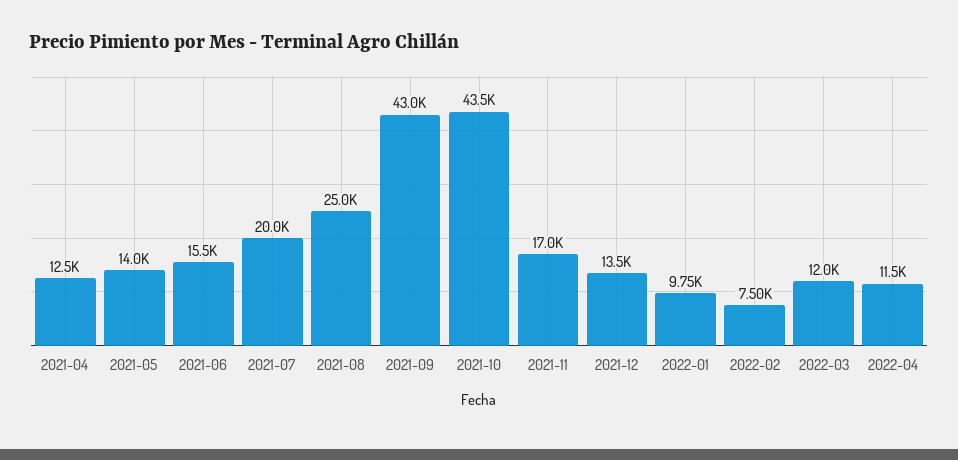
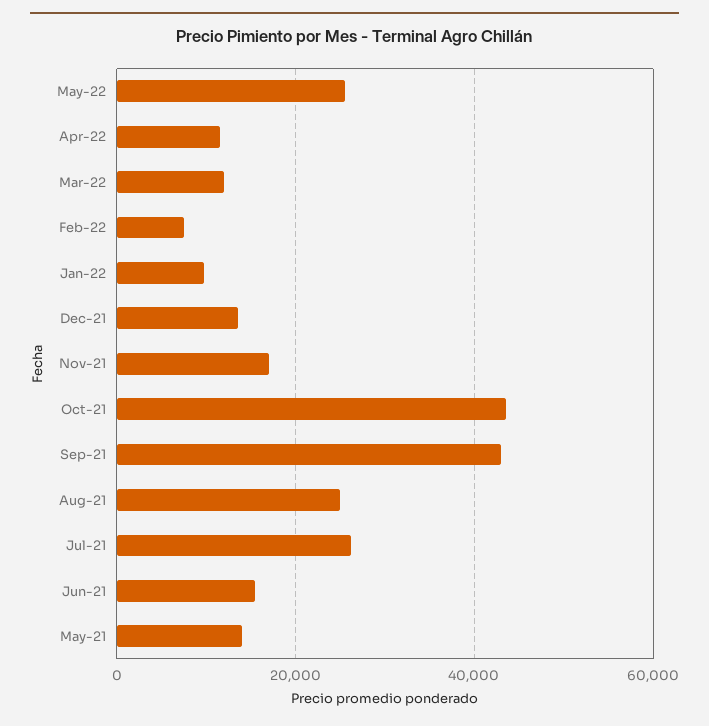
2021-04: 12500 -> none
2021-07: 20000 -> 26000
May-22: none -> 26000

